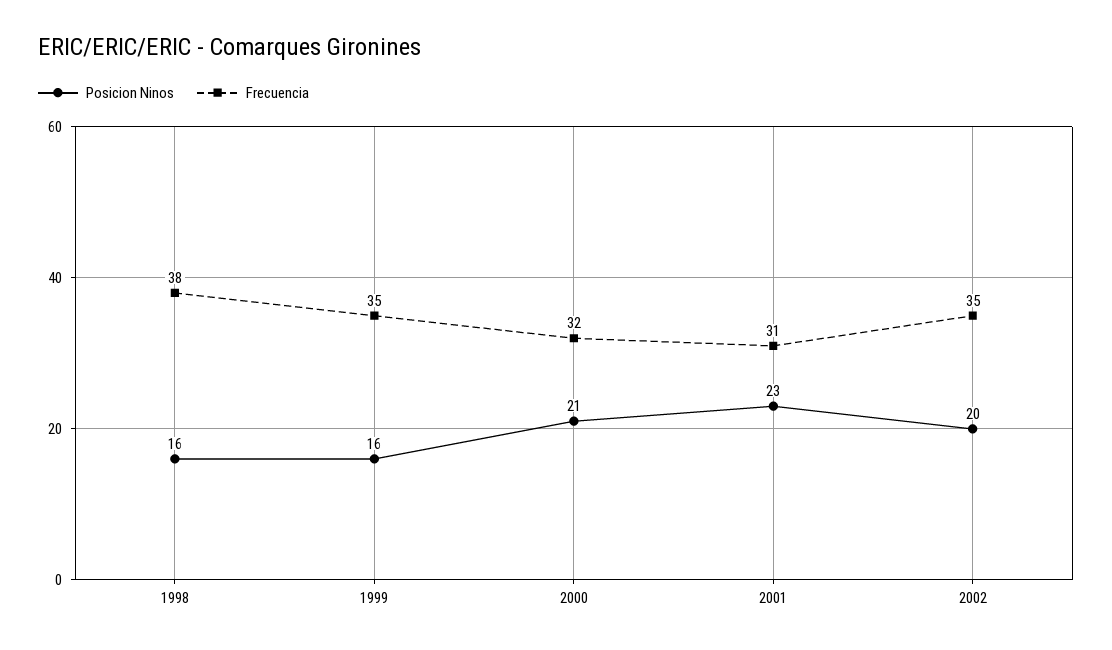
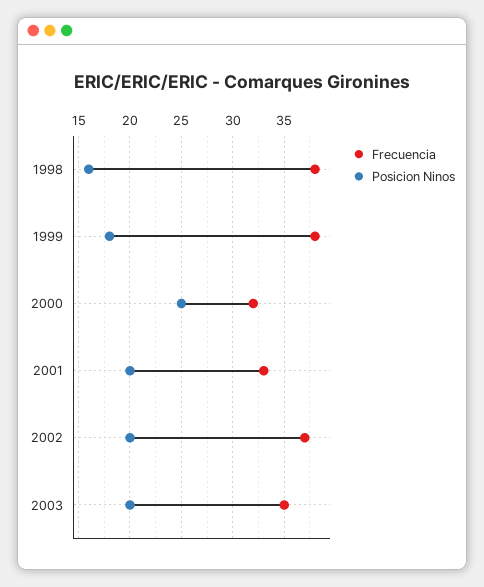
Posicion Ninos, 1999: 16 -> 18
Frecuencia, 1999: 35 -> 38
Posicion Ninos, 2000: 21 -> 25
Posicion Ninos, 2001: 23 -> 20
Frecuencia, 2001: 31 -> 33
Frecuencia, 2002: 35 -> 37
Frecuencia, 2003: none -> 35
Posicion Ninos, 2003: none -> 20

